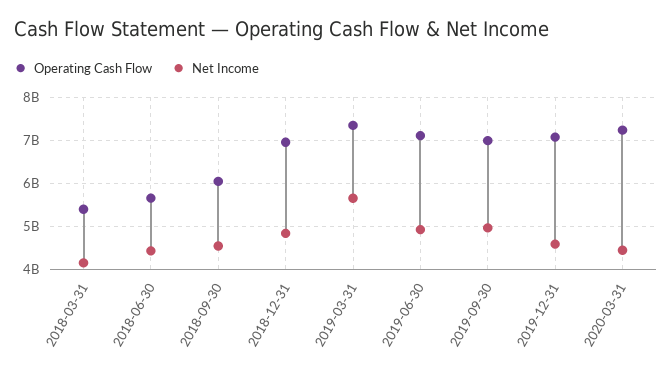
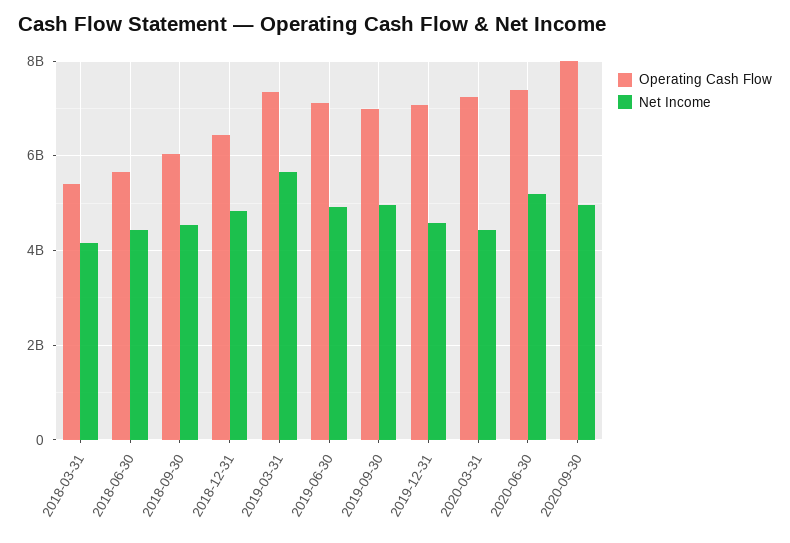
Operating Cash Flow, 2018-12-31: 7000000000 -> 6400000000
Operating Cash Flow, 2020-06-30: none -> 7400000000
Net Income, 2020-06-30: none -> 5200000000
Operating Cash Flow, 2020-09-30: none -> 8000000000
Net Income, 2020-09-30: none -> 5000000000

